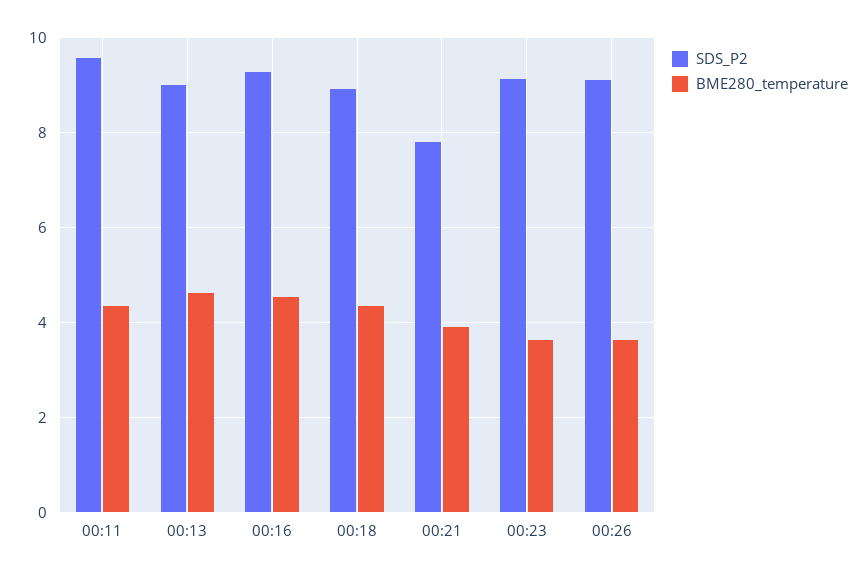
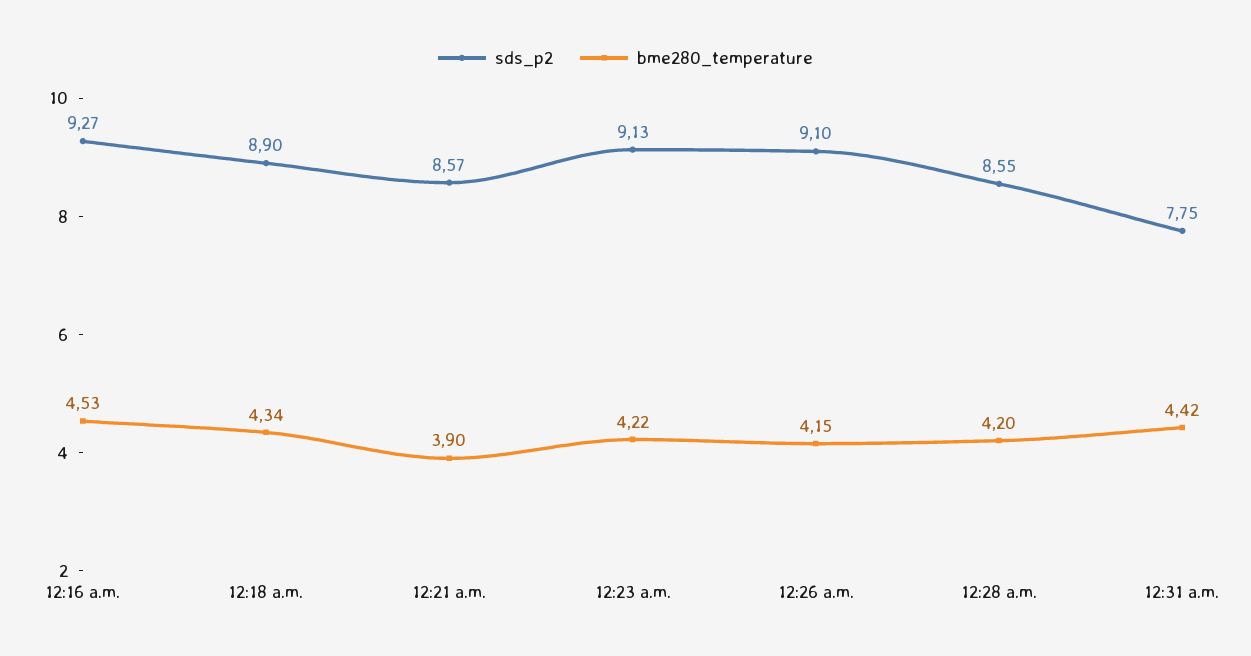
SDS_P2, 00:11: 9.6 -> none
BME280_temperature, 00:11: 4.4 -> none
SDS_P2, 00:13: 9 -> none
BME280_temperature, 00:13: 4.6 -> none
SDS_P2, 00:21: 7.8 -> 8.57
BME280_temperature, 00:23: 3.6 -> 4.22
BME280_temperature, 00:26: 3.6 -> 4.15
SDS_P2, 12:28 a.m.: none -> 8.55
BME280_temperature, 12:28 a.m.: none -> 4.2
SDS_P2, 12:31 a.m.: none -> 7.75
BME280_temperature, 12:31 a.m.: none -> 4.42

